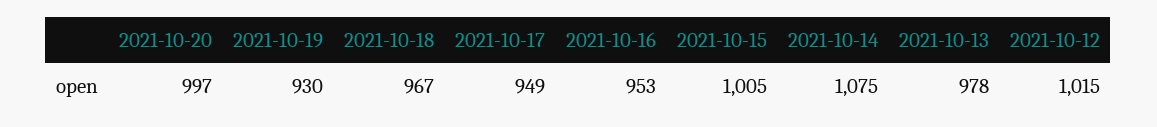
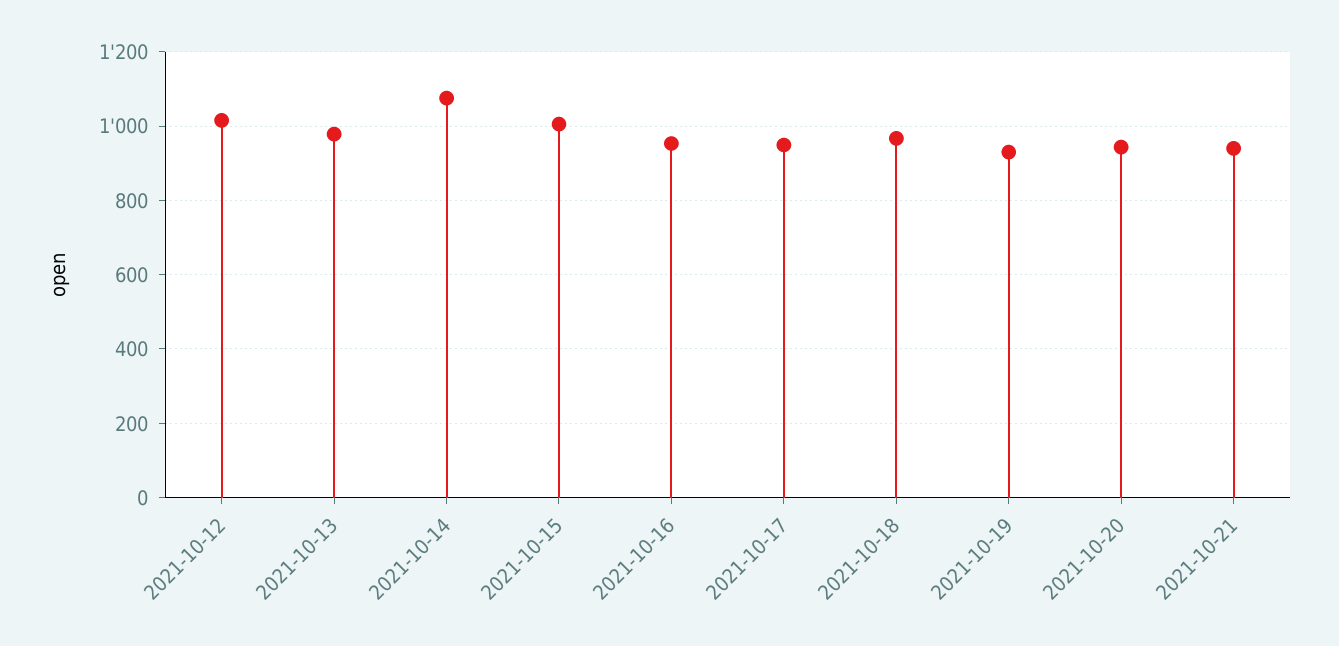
2021-10-20: 997 -> 940
2021-10-21: none -> 940

